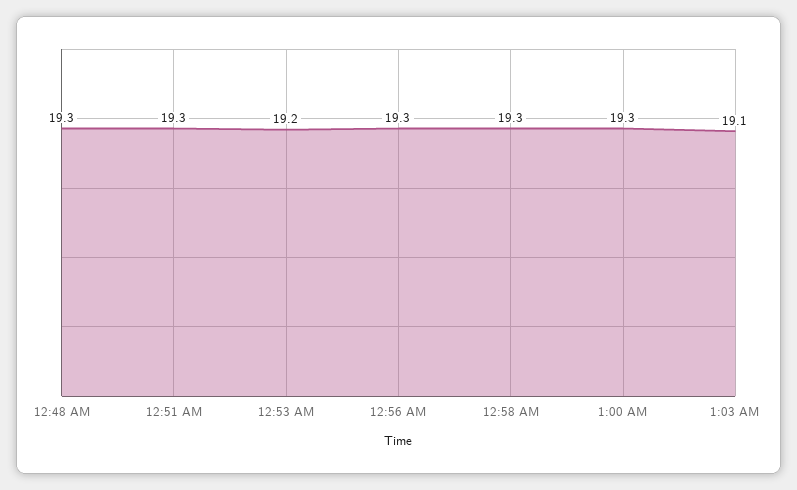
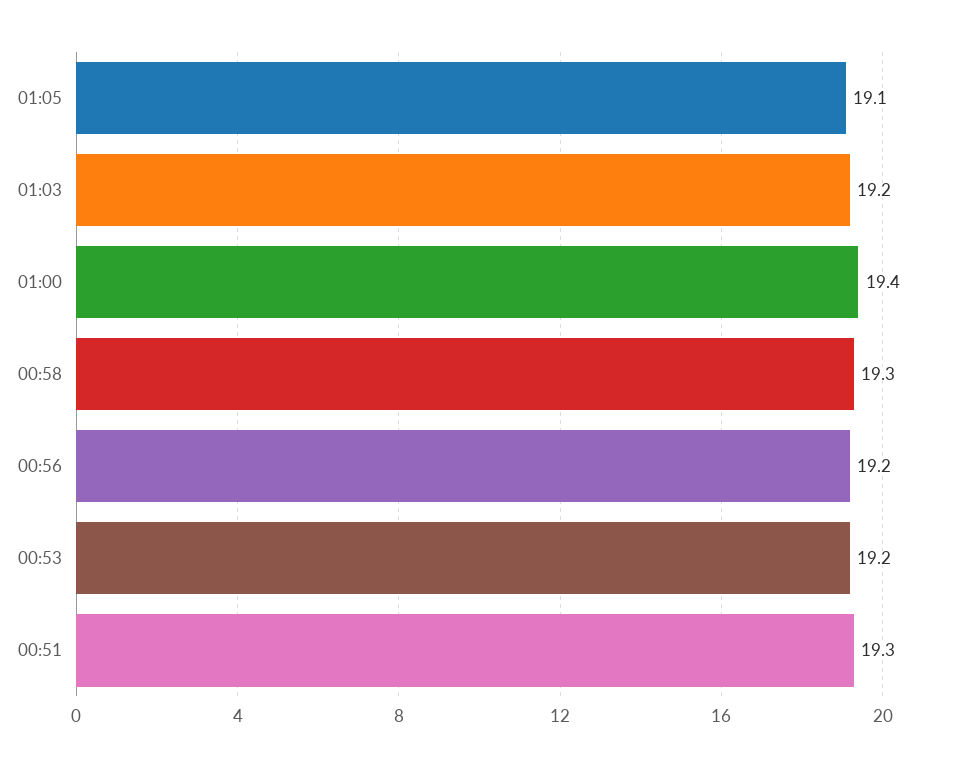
12:48 AM: 19.3 -> none
12:56 AM: 19.3 -> 19.2
1:00 AM: 19.3 -> 19.4
1:03 AM: 19.1 -> 19.2
01:05: none -> 19.1

